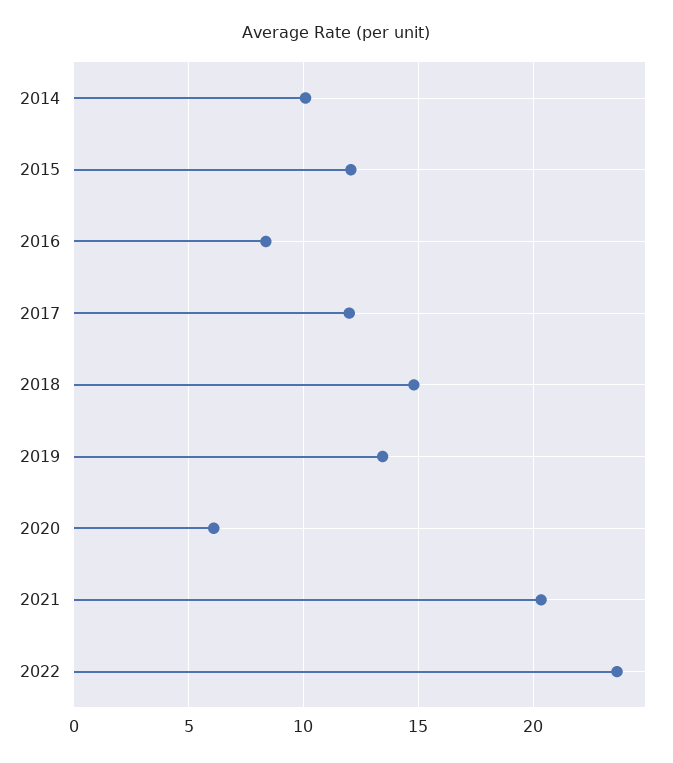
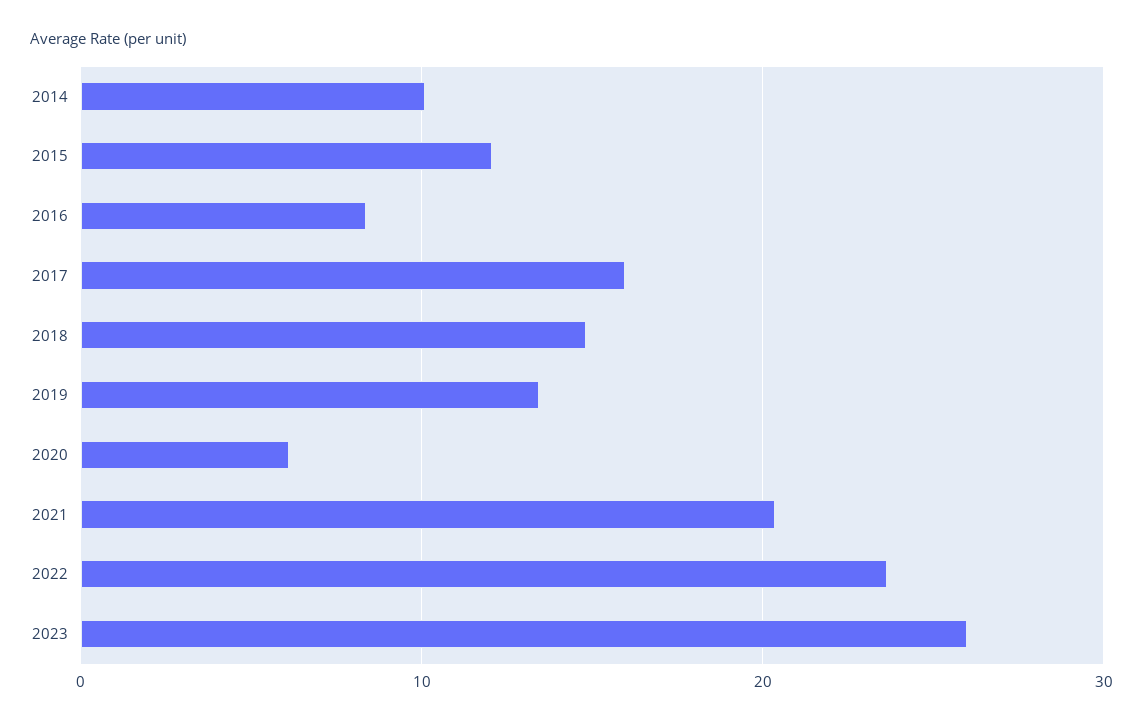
2017: 12 -> 16
2023: none -> 26

